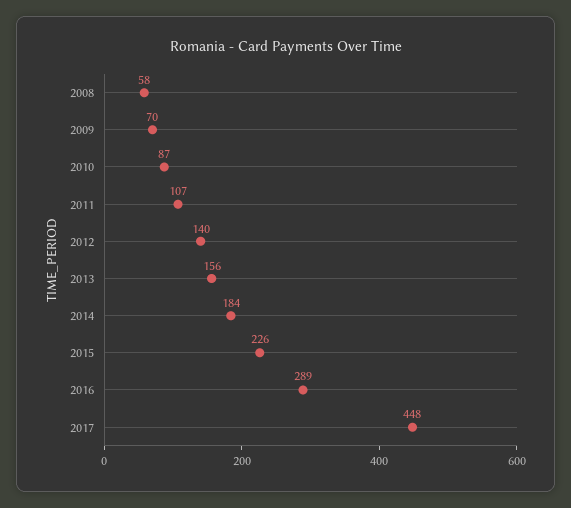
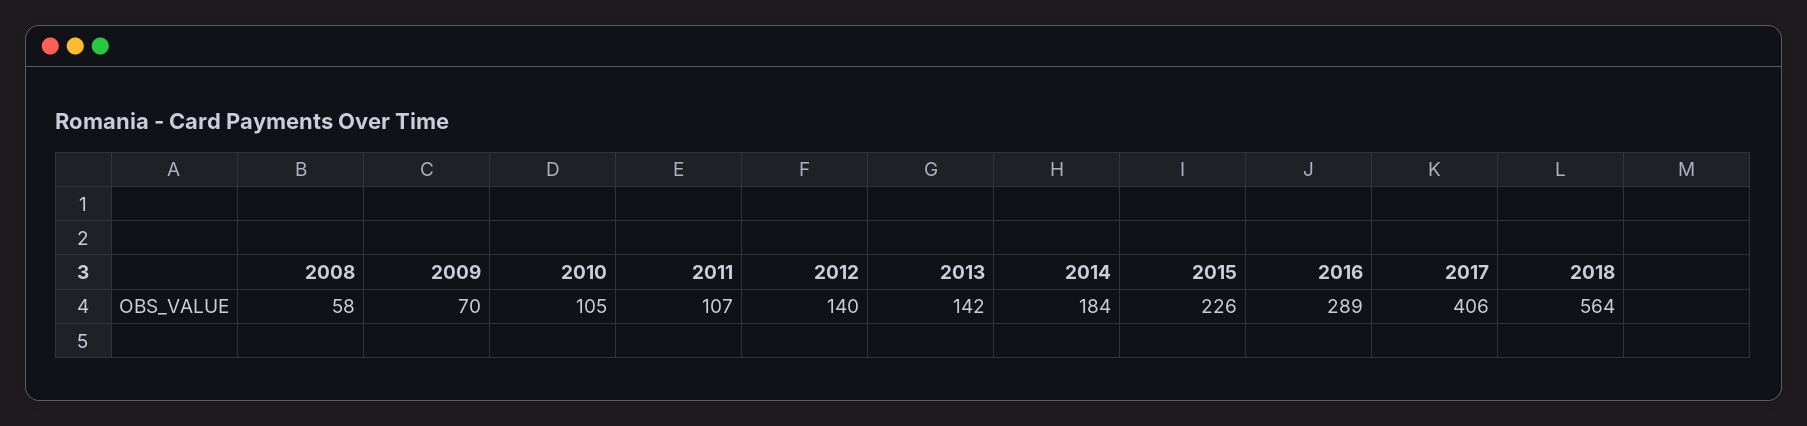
2010: 87 -> 105
2013: 156 -> 142
2017: 448 -> 406
2018: none -> 564

